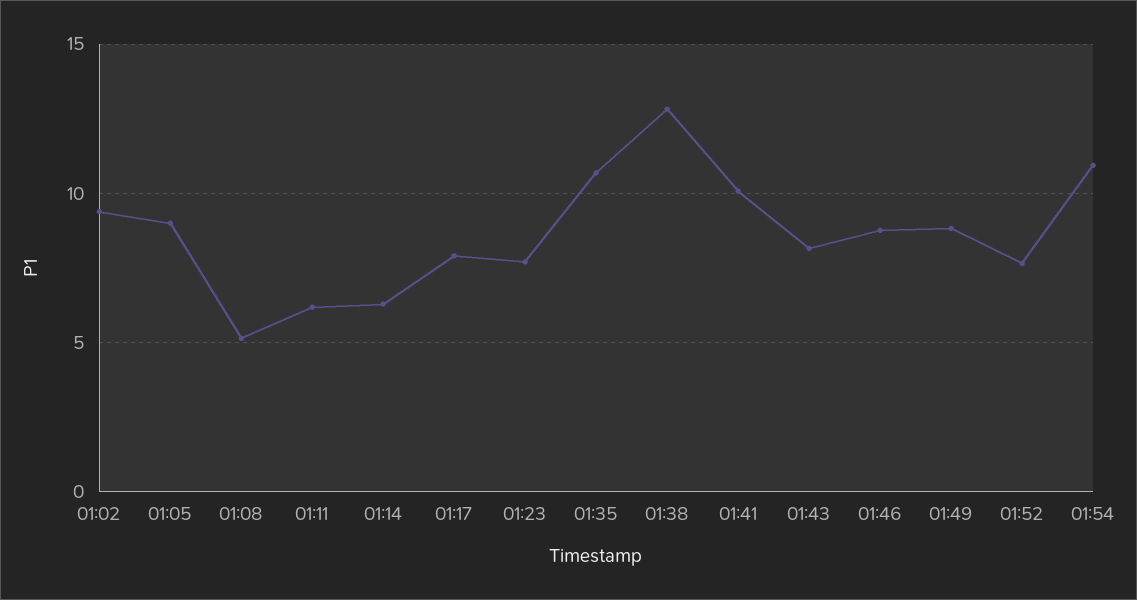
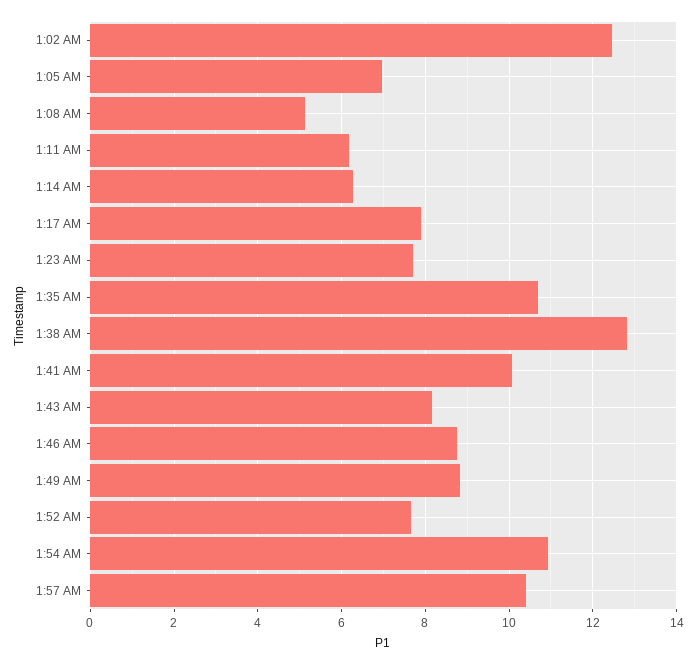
01:02: 9.5 -> 12.4
01:05: 9 -> 7
1:57 AM: none -> 10.4

